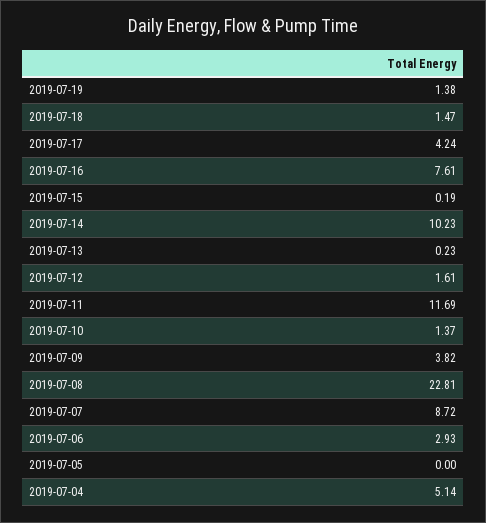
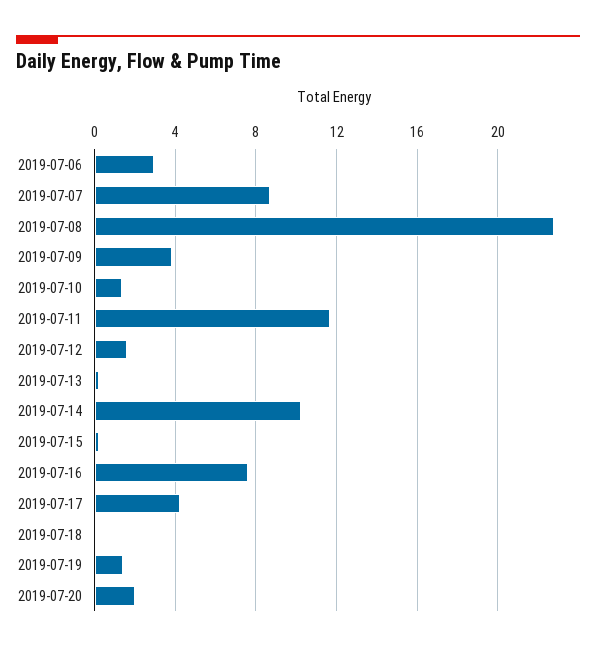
2019-07-18: 1.47 -> 0
2019-07-05: 0 -> none
2019-07-04: 5.14 -> none
2019-07-20: none -> 2

